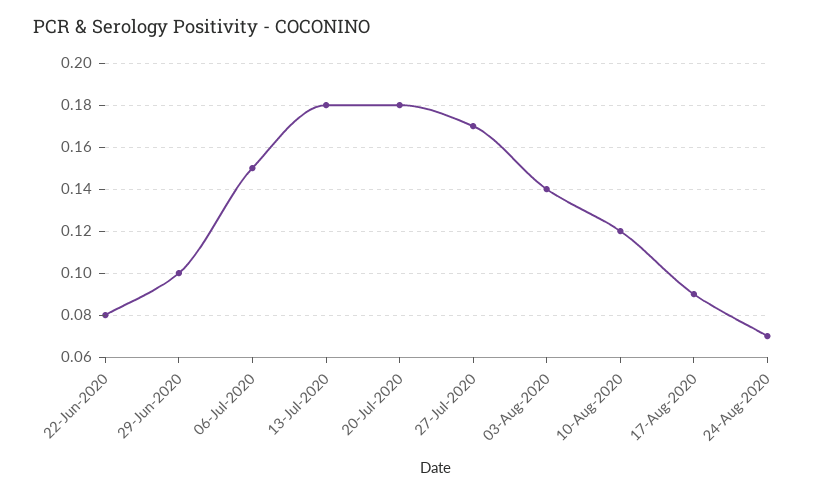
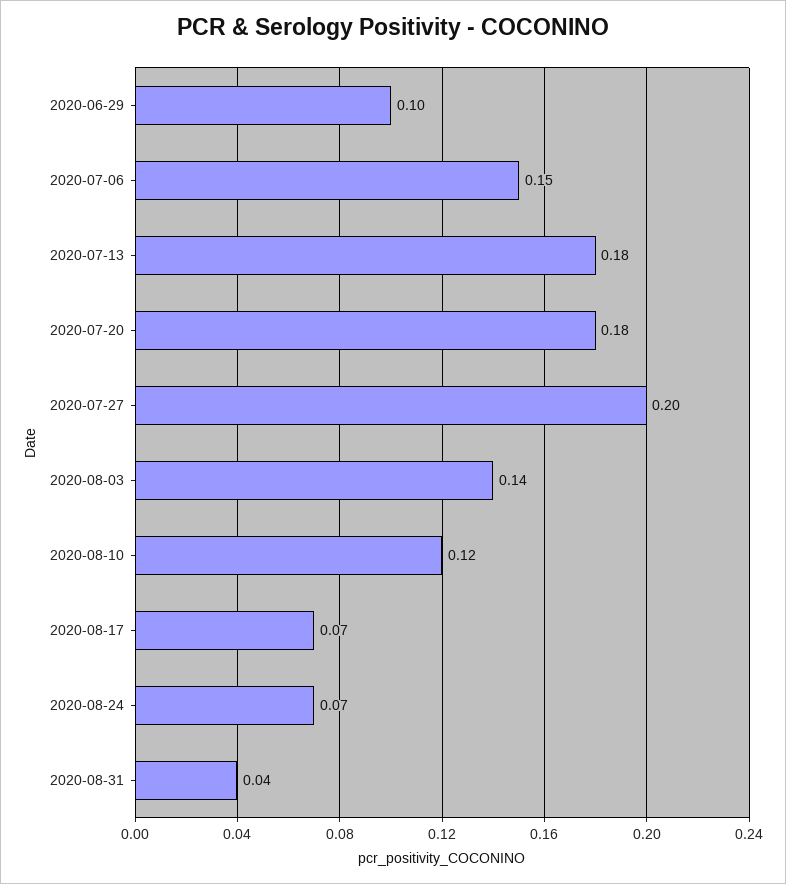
22-Jun-2020: 0.08 -> none
27-Jul-2020: 0.17 -> 0.2
17-Aug-2020: 0.09 -> 0.07
2020-08-31: none -> 0.04

